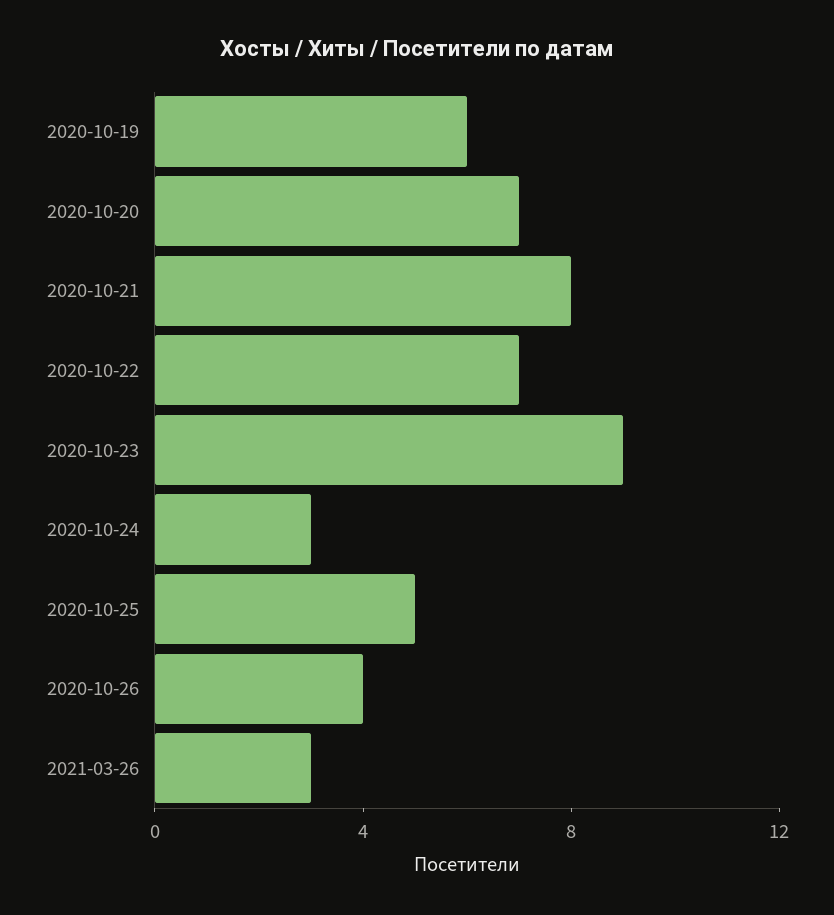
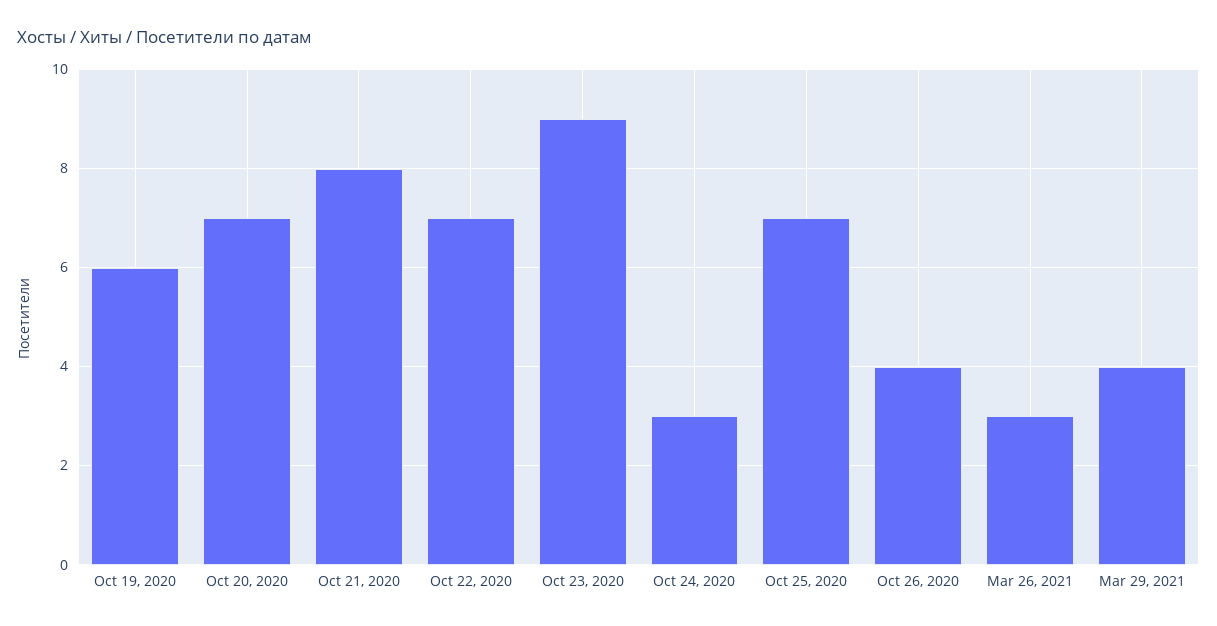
2020-10-25: 5 -> 7
Mar 29, 2021: none -> 4

